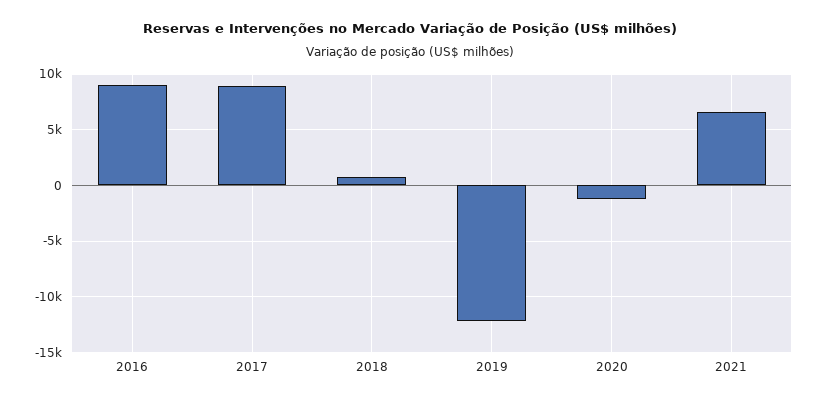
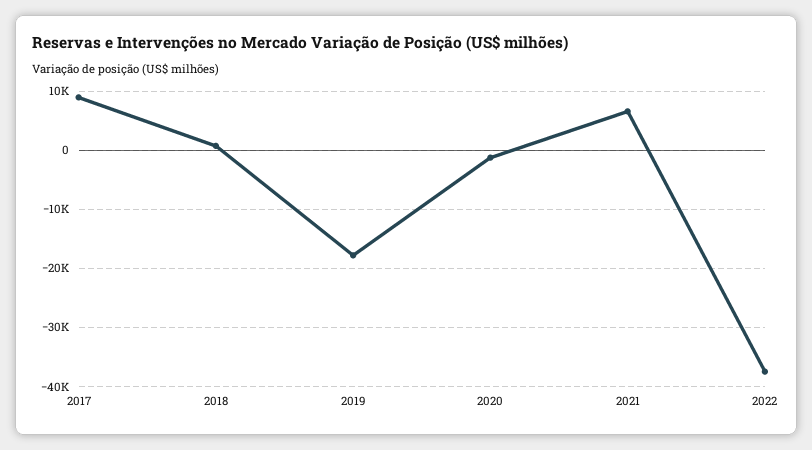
2016: 9000 -> none
2019: -12000 -> -18000
2022: none -> -38000

